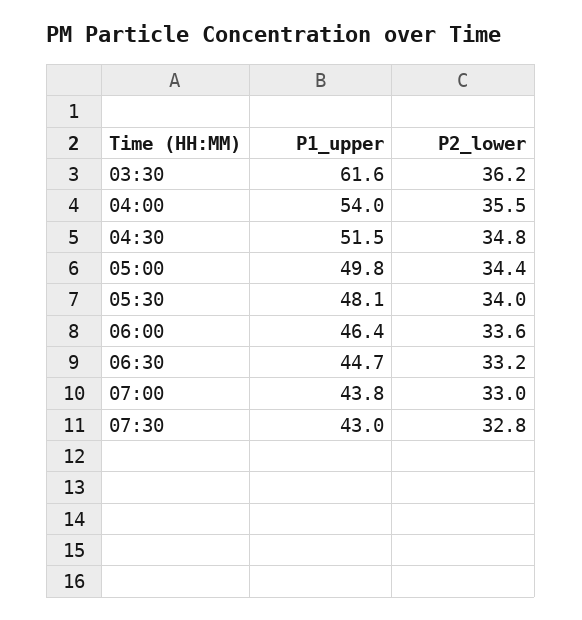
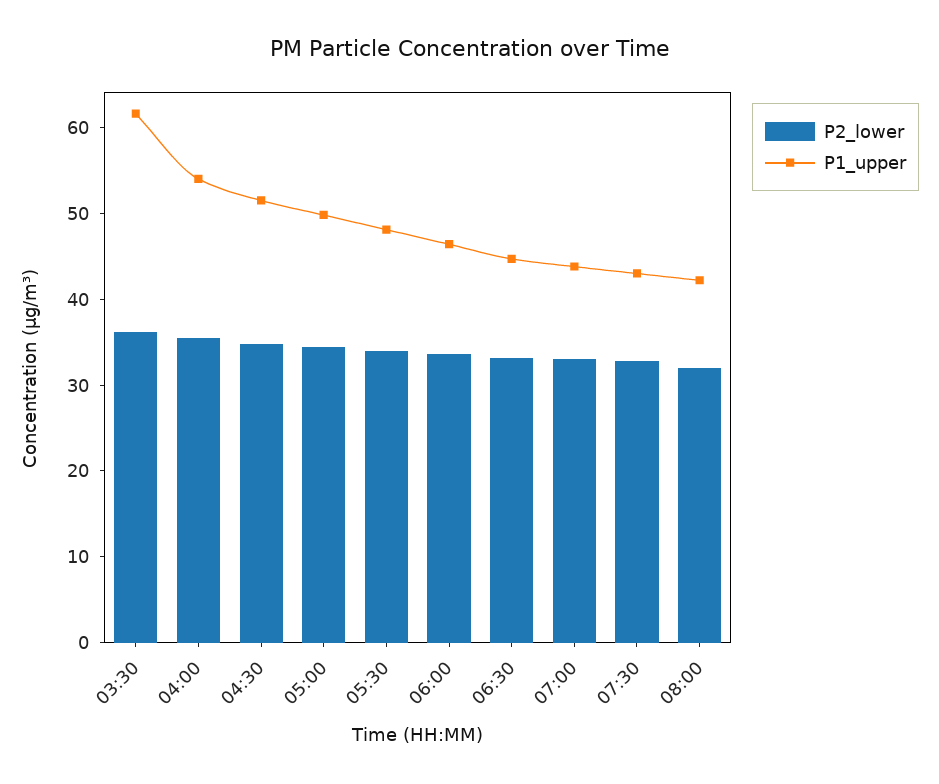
P2_lower, 08:00: none -> 32
P1_upper, 08:00: none -> 42

